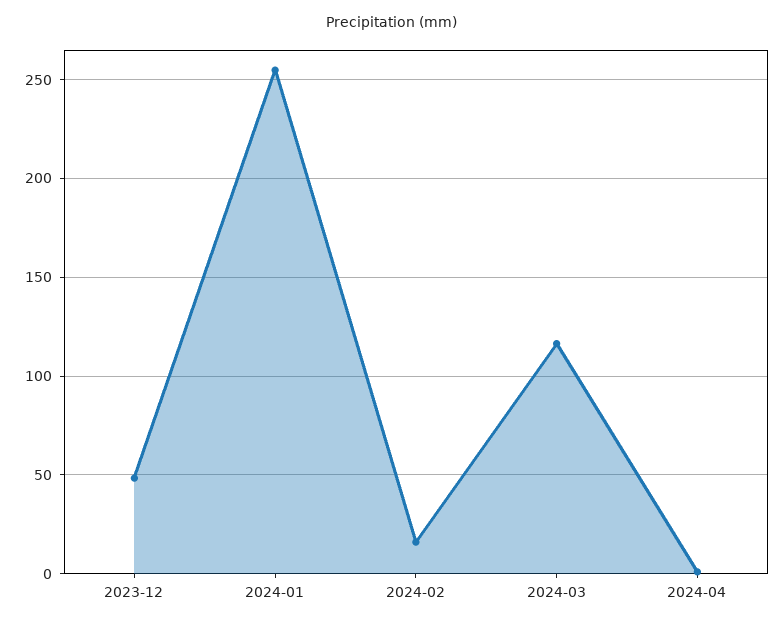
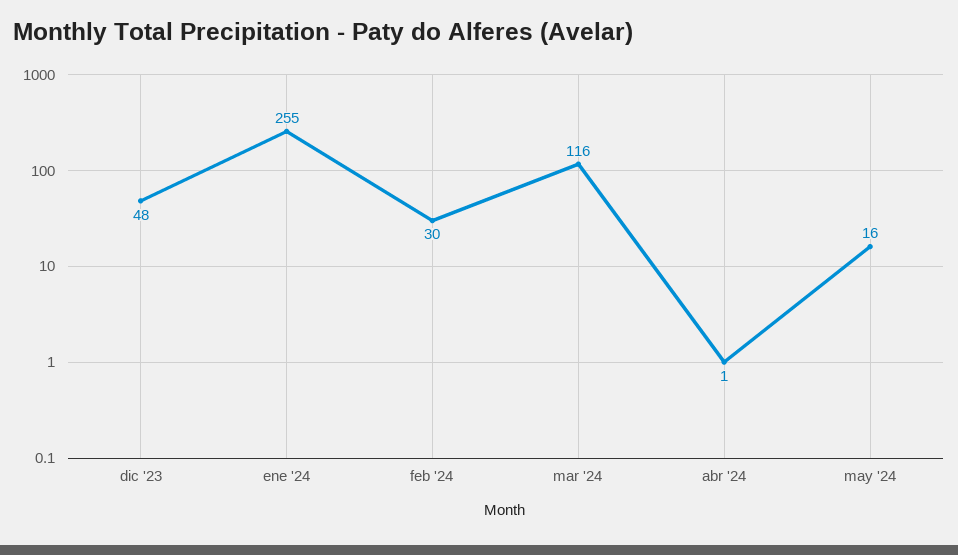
2024-02: 15 -> 30
may '24: none -> 16

